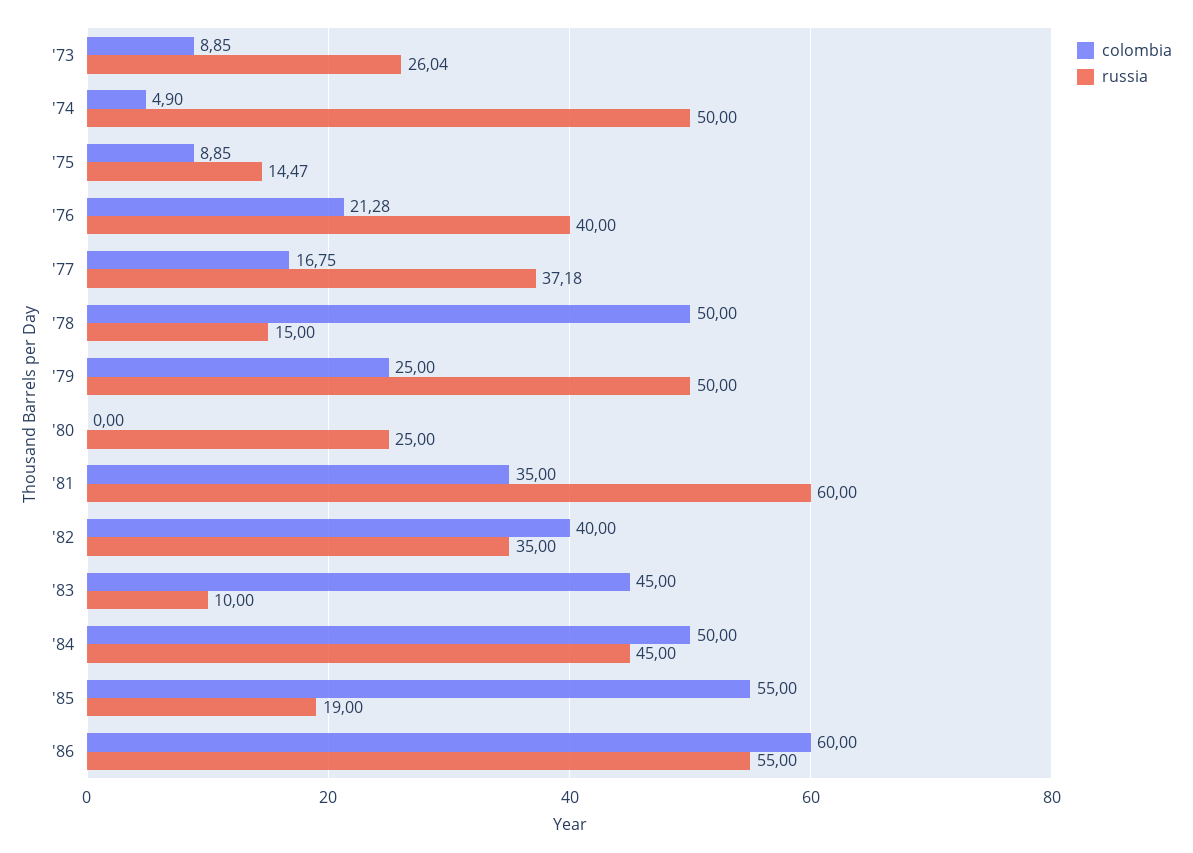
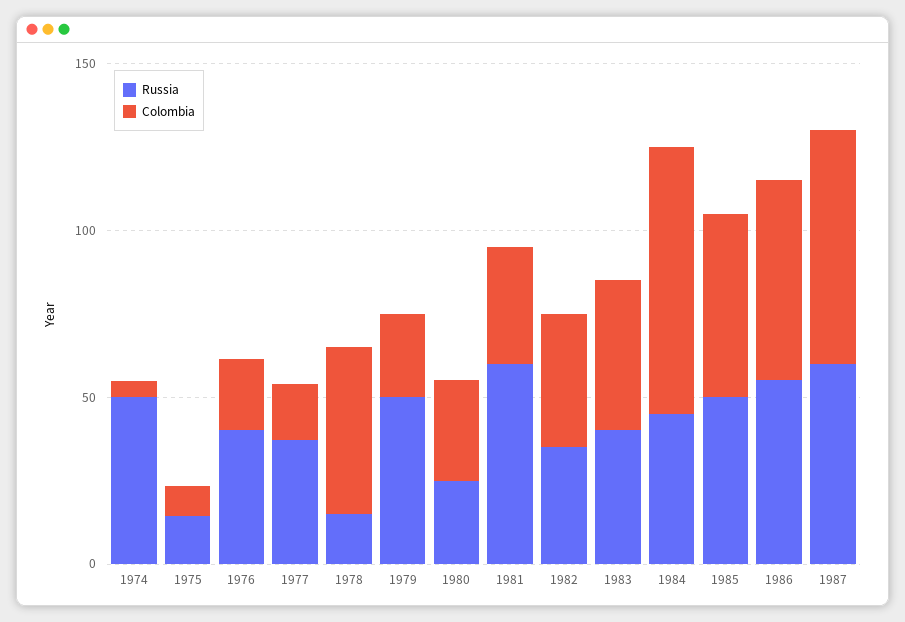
colombia, '73: 8.85 -> none
russia, '73: 26.04 -> none
colombia, '80: 0 -> 30
russia, '83: 10 -> 40
colombia, '84: 50 -> 80
russia, '85: 19 -> 50
russia, 1987: none -> 60
colombia, 1987: none -> 70

